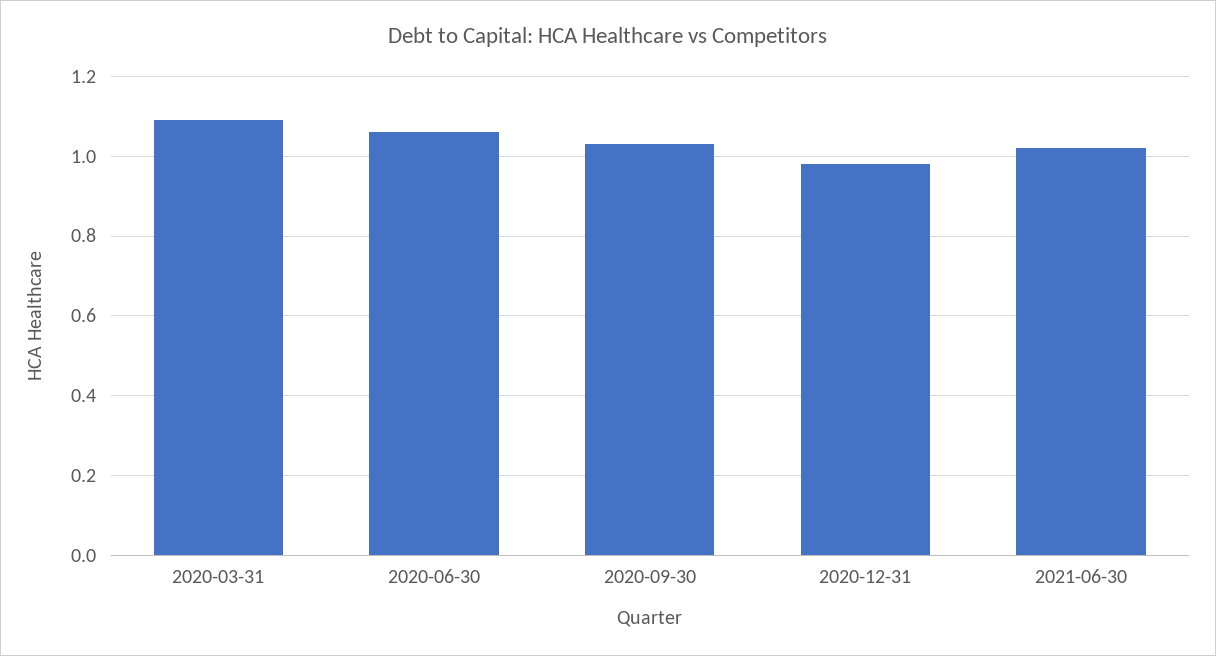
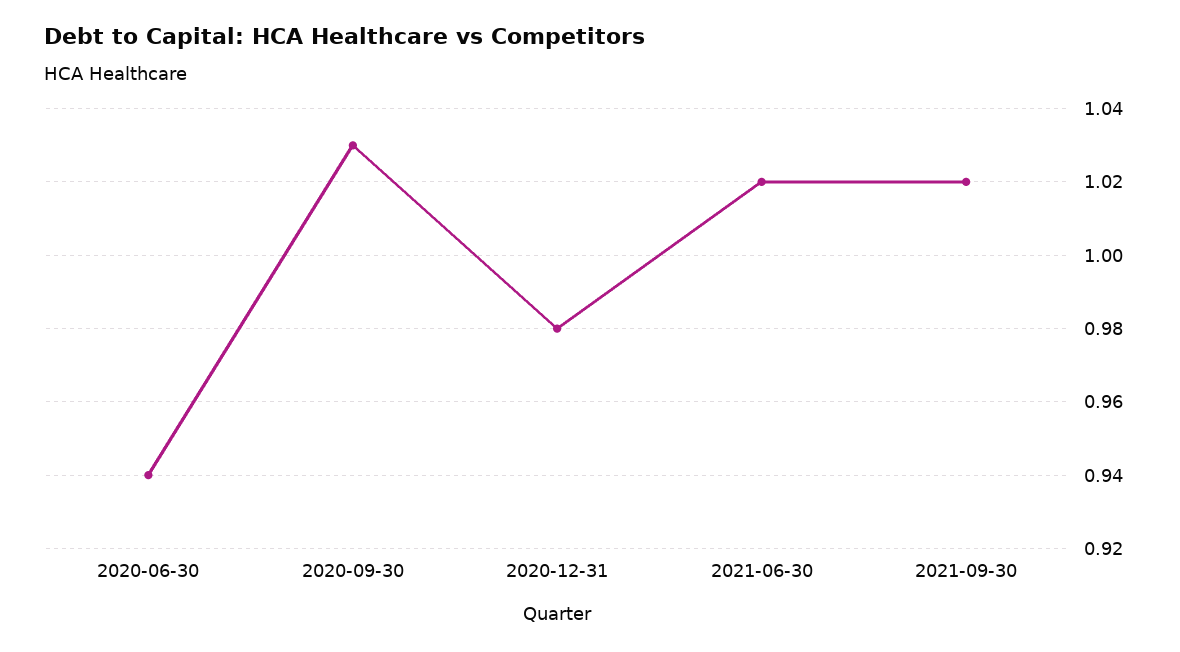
2020-03-31: 1.1 -> none
2020-06-30: 1.05 -> 0.94
2021-09-30: none -> 1.02

